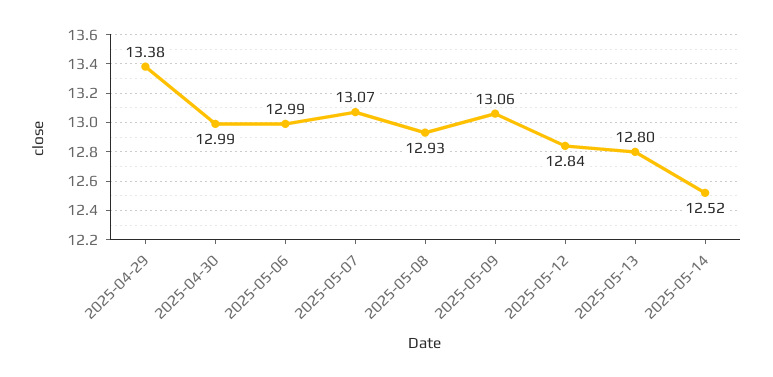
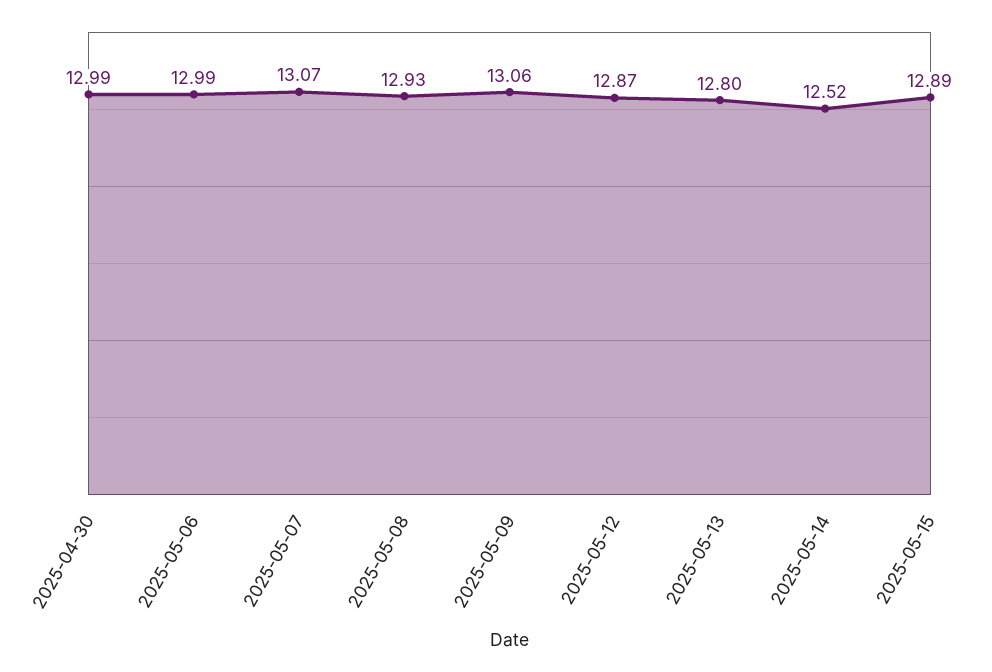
2025-04-29: 13.38 -> none
2025-05-12: 12.84 -> 12.87
2025-05-15: none -> 12.89

